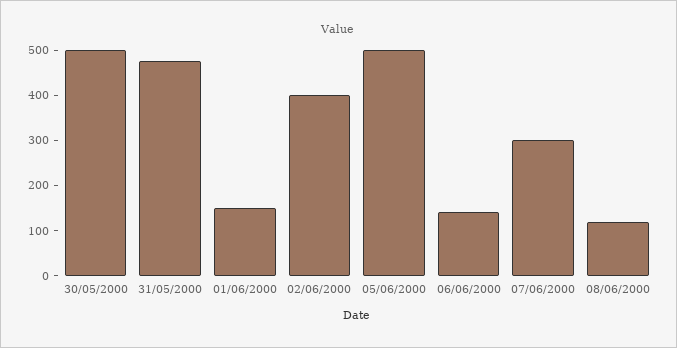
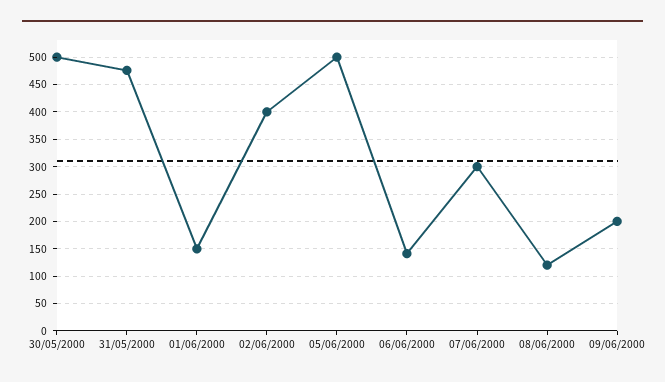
09/06/2000: none -> 200

